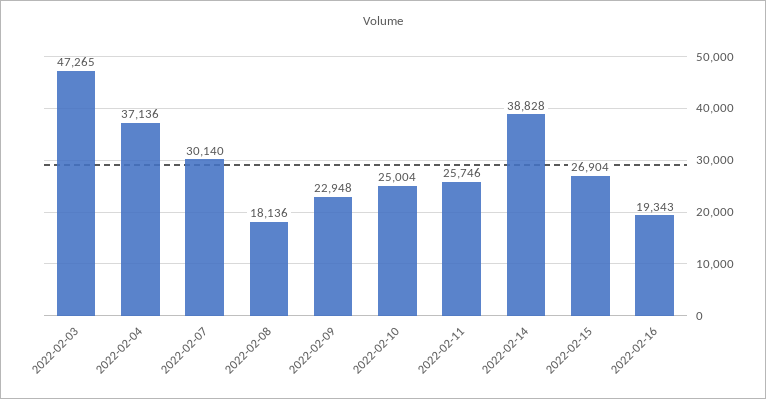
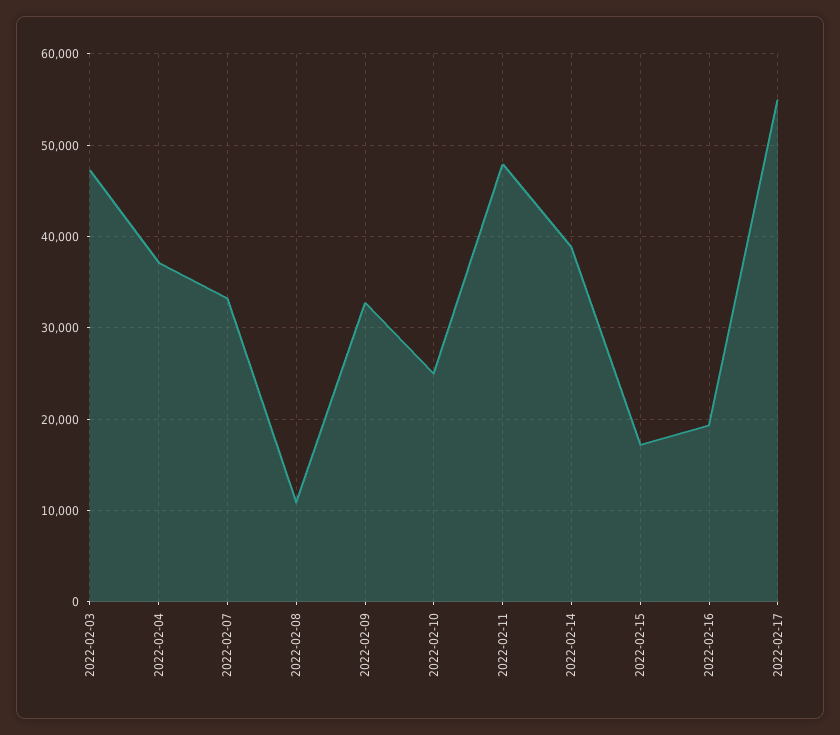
2022-02-07: 30140 -> 33000
2022-02-08: 18136 -> 11000
2022-02-09: 22948 -> 33000
2022-02-11: 25746 -> 48000
2022-02-15: 26904 -> 17000
2022-02-17: none -> 55000

